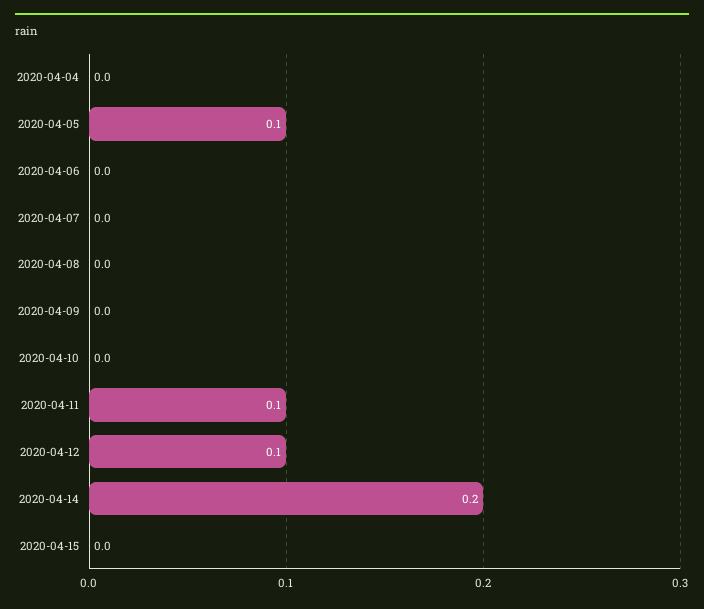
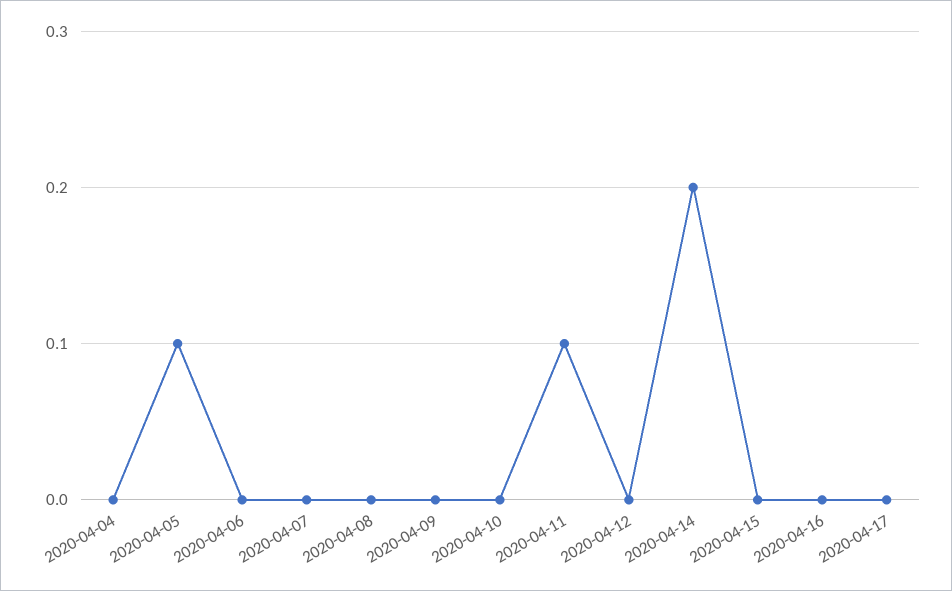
2020-04-12: 0.1 -> 0
2020-04-16: none -> 0
2020-04-17: none -> 0

